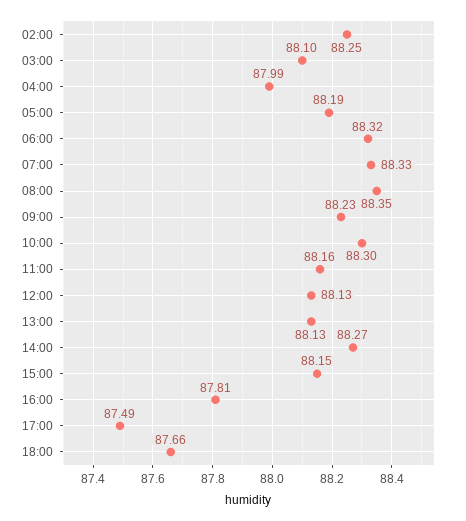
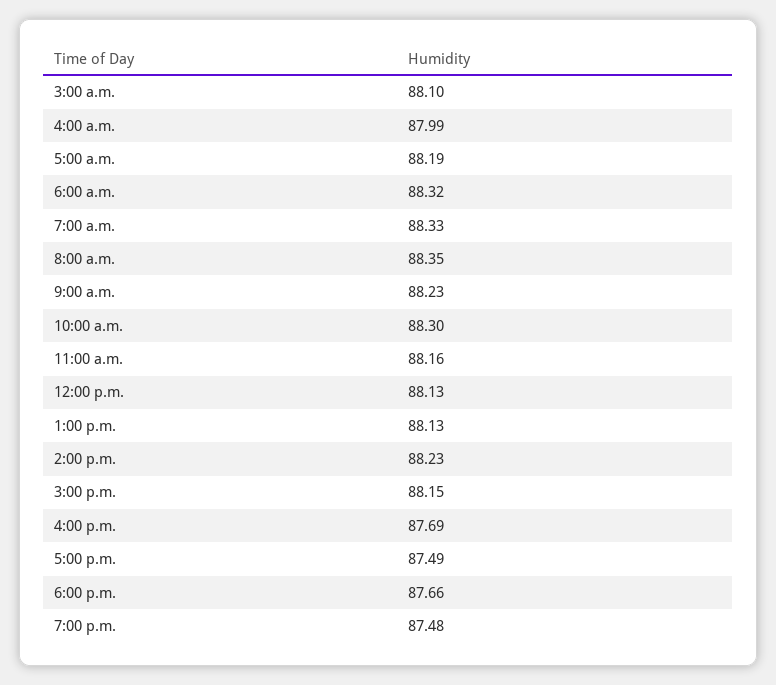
02:00: 88.25 -> none
14:00: 88.27 -> 88.23
16:00: 87.81 -> 87.69
7:00 p.m.: none -> 87.48

